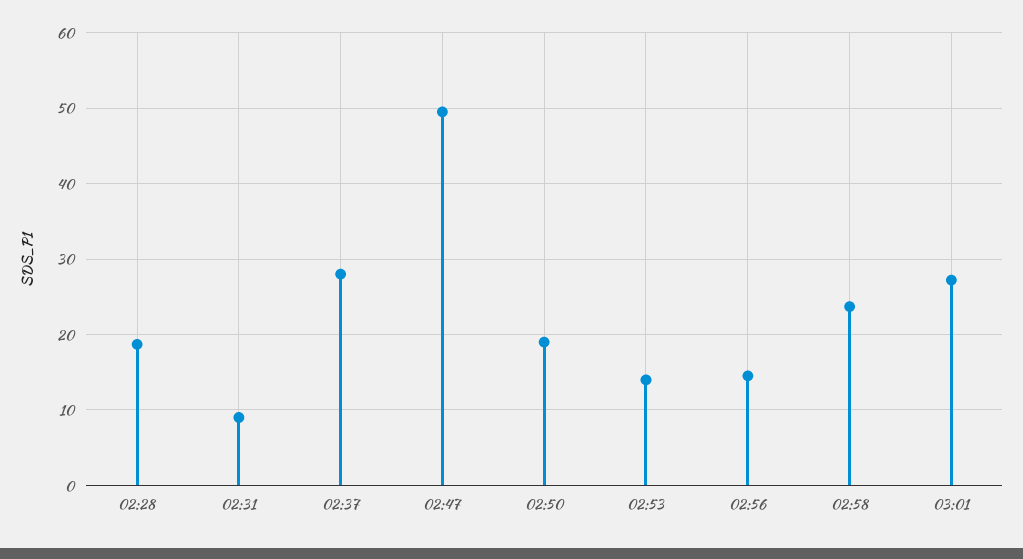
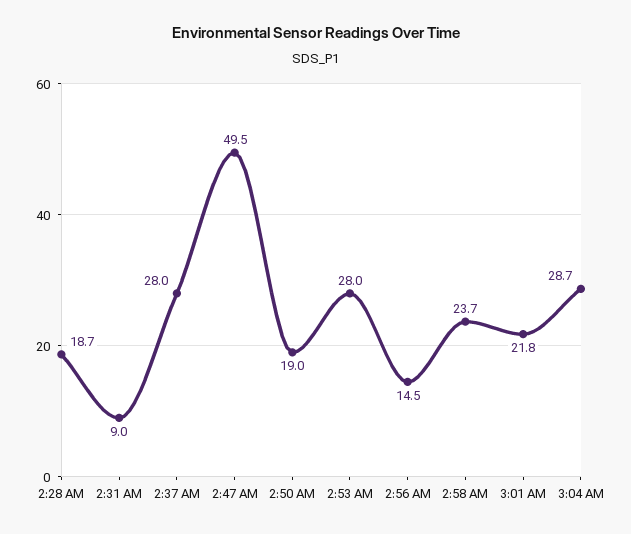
02:53: 14 -> 28
03:01: 27 -> 21.8
3:04 AM: none -> 28.7

